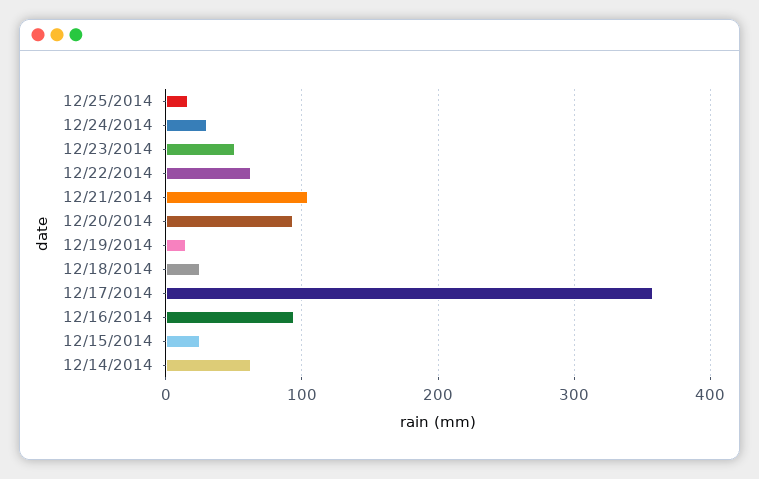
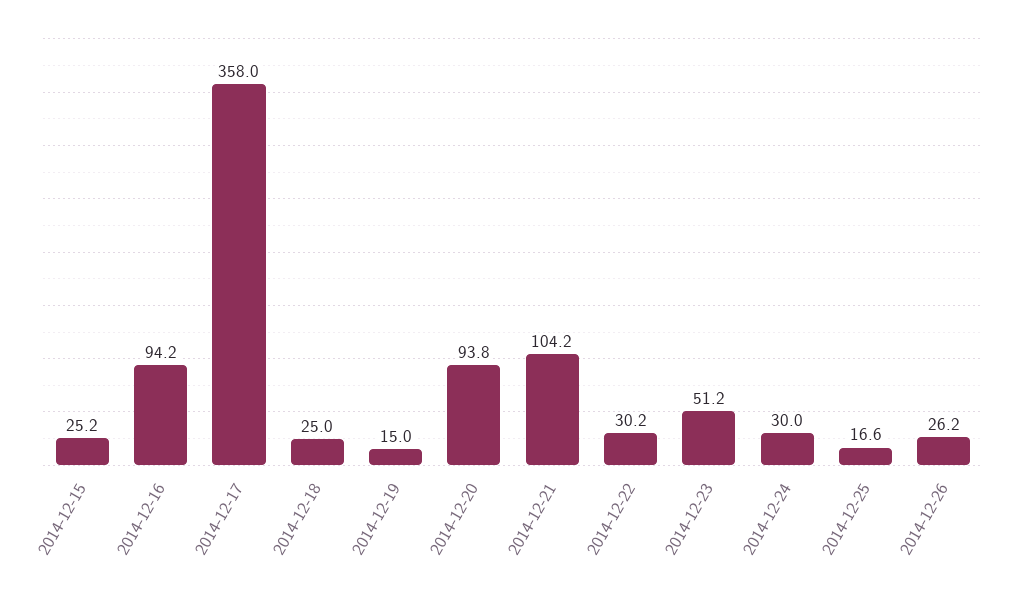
12/22/2014: 60 -> 30.2
12/14/2014: 60 -> none
2014-12-26: none -> 26.2

